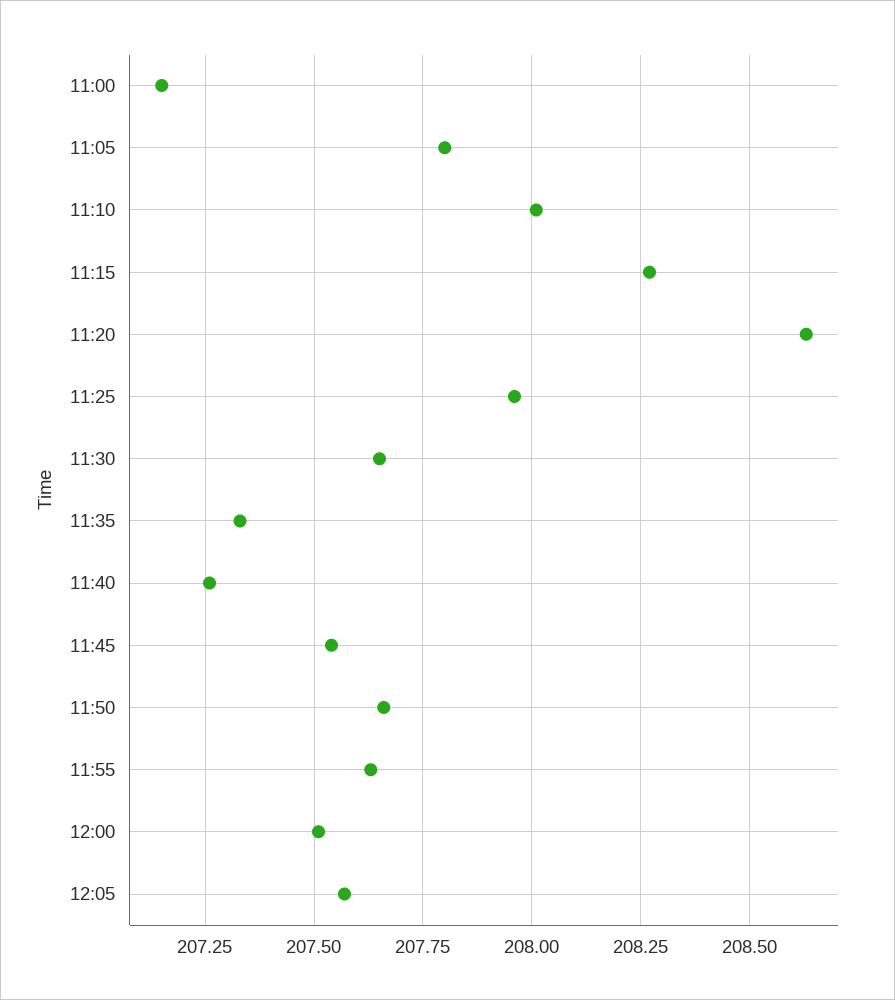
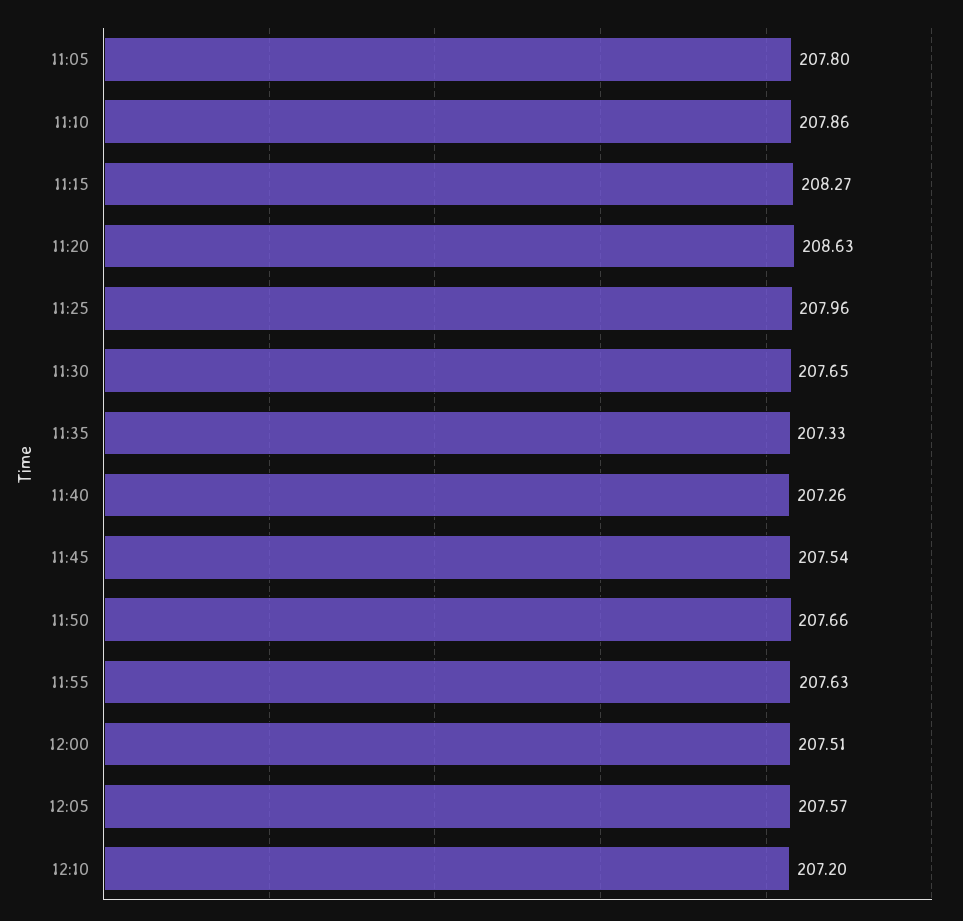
11:00: 207.15 -> none
11:10: 208 -> 207.86
12:10: none -> 207.2

